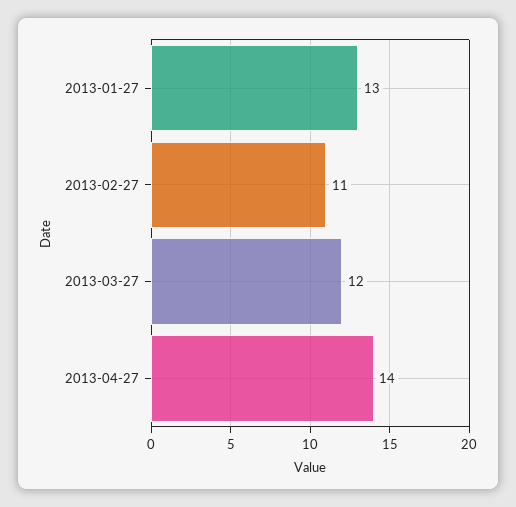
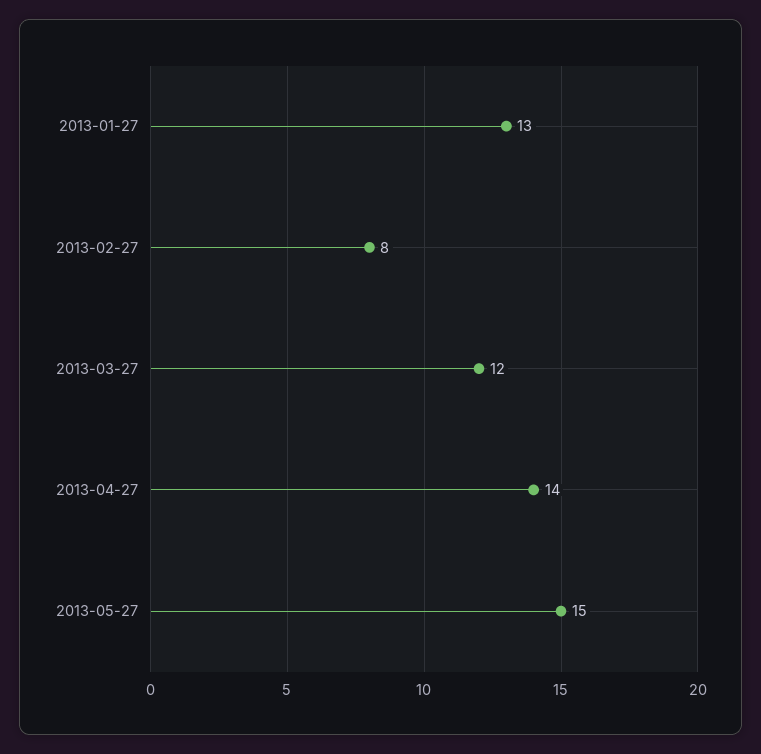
2013-02-27: 11 -> 8
2013-05-27: none -> 15

